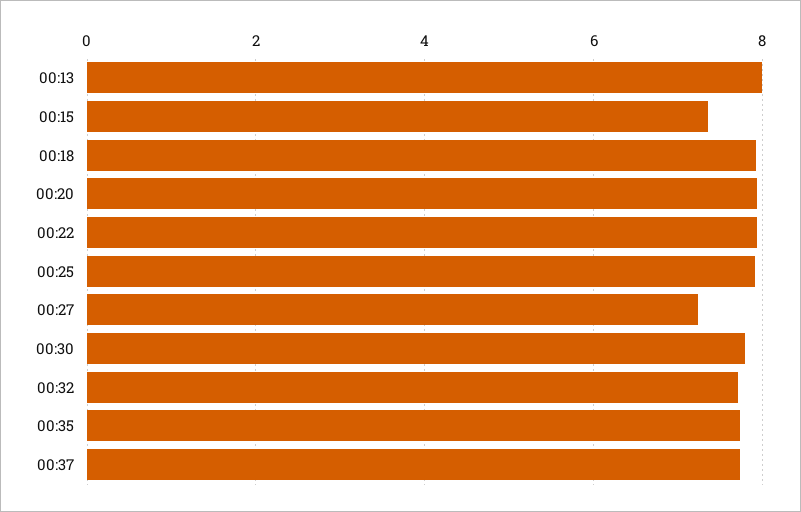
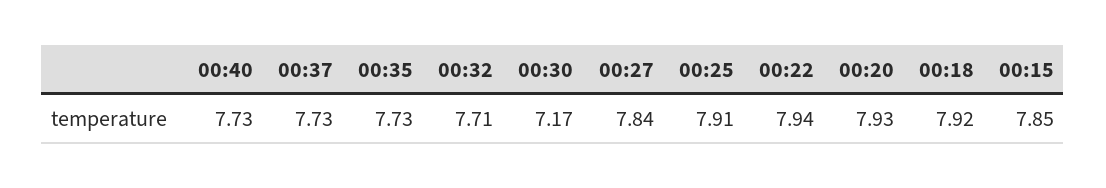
00:13: 8 -> none
00:15: 7.4 -> 7.85
00:27: 7.2 -> 7.84
00:30: 7.8 -> 7.17
00:40: none -> 7.73

